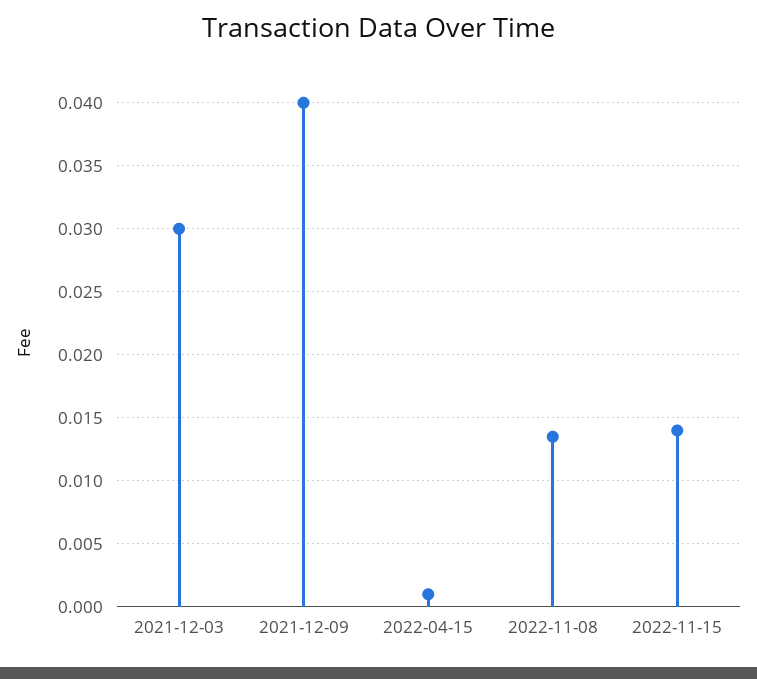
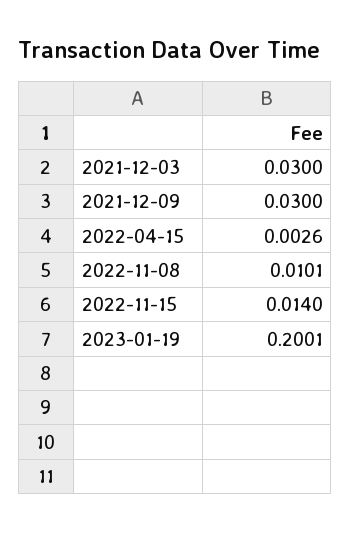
2021-12-09: 0.04 -> 0.03
2022-04-15: 0.001 -> 0.0026
2022-11-08: 0.0135 -> 0.0101
2023-01-19: none -> 0.2001

